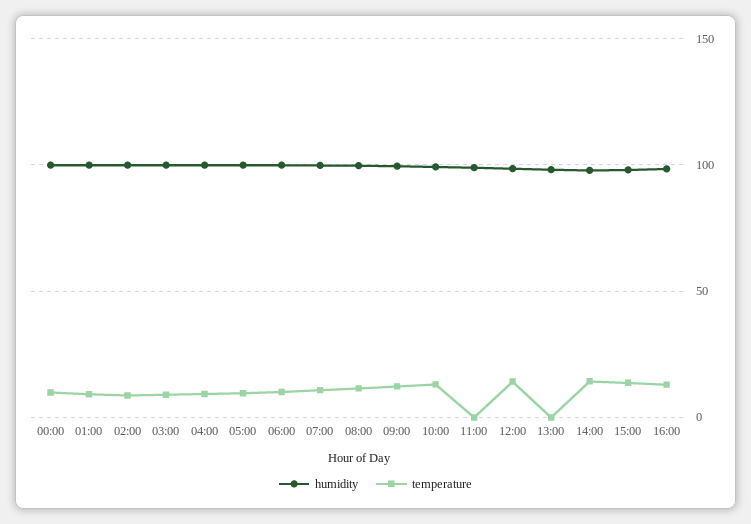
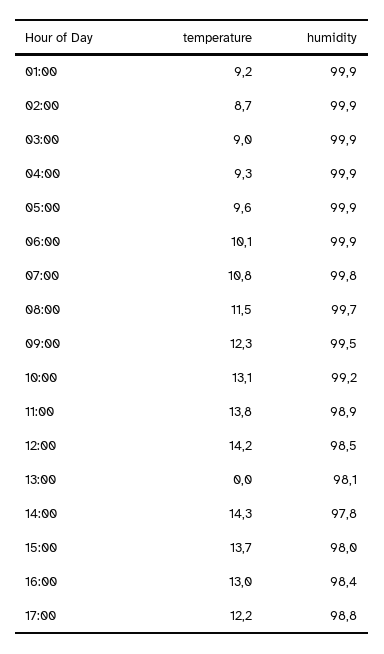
humidity, 00:00: 100 -> none
temperature, 00:00: 10 -> none
temperature, 11:00: 0 -> 13.8
temperature, 17:00: none -> 12.2
humidity, 17:00: none -> 98.8

